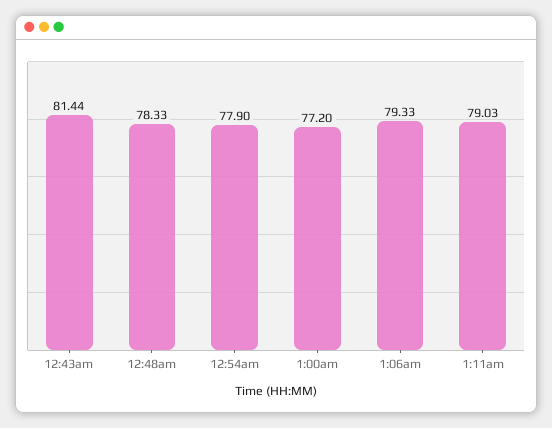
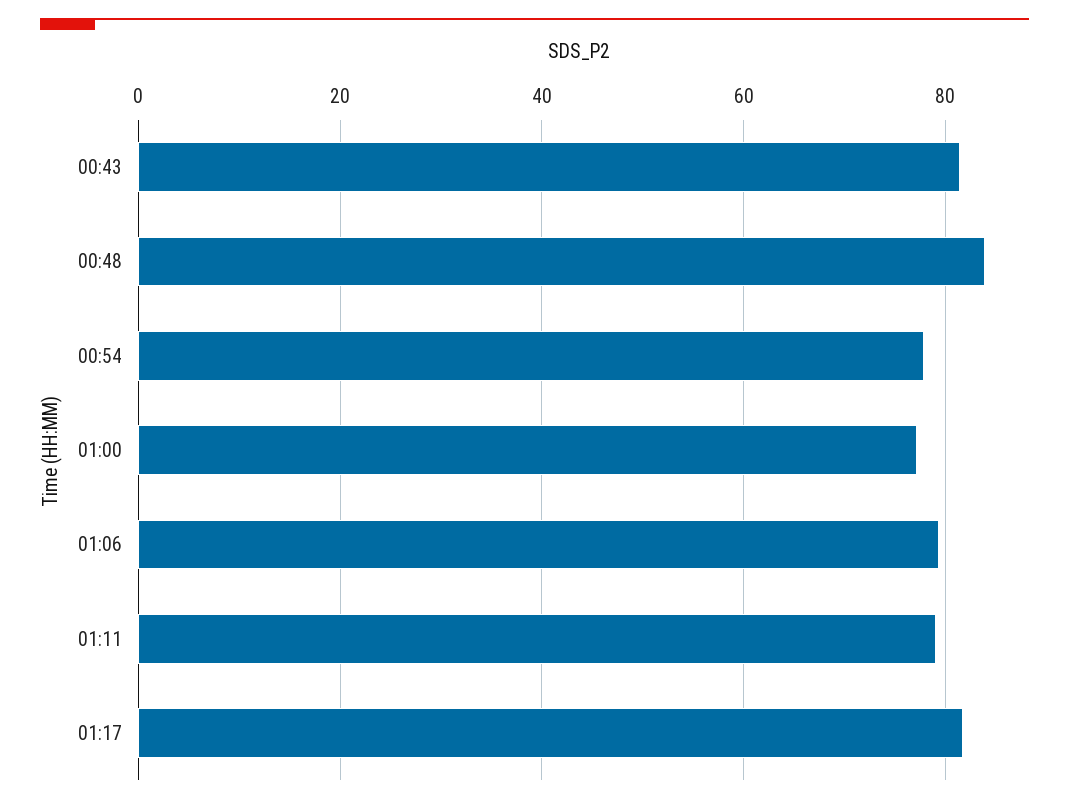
12:48am: 78.33 -> 84
01:17: none -> 82

